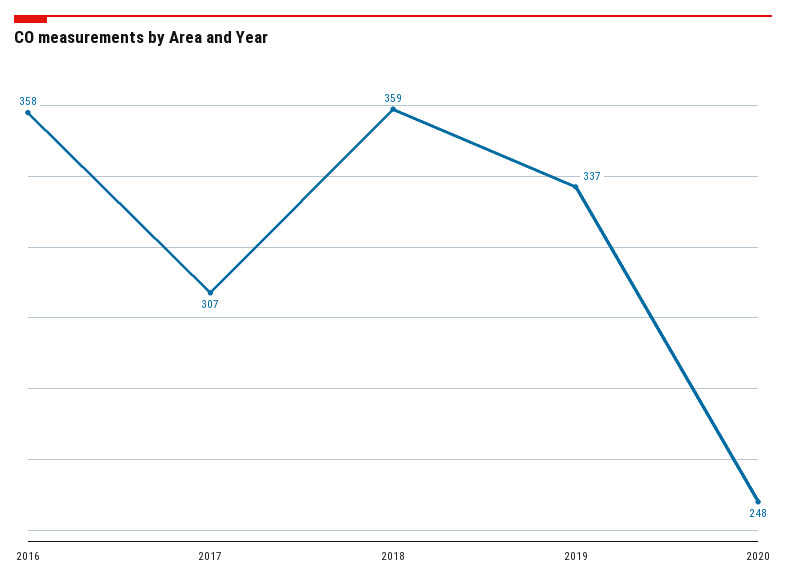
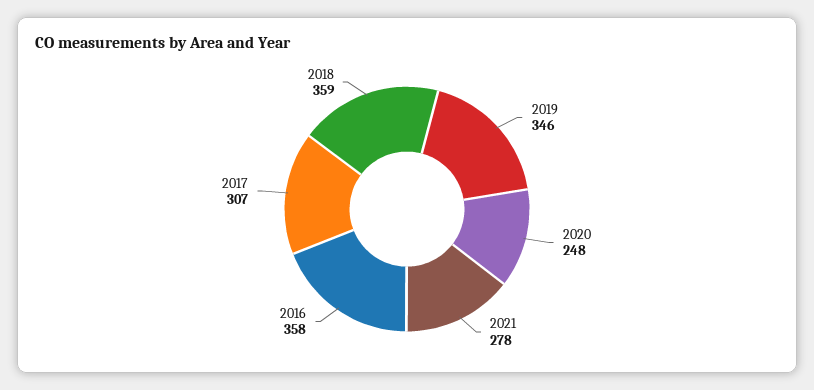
2019: 337 -> 346
2021: none -> 278

